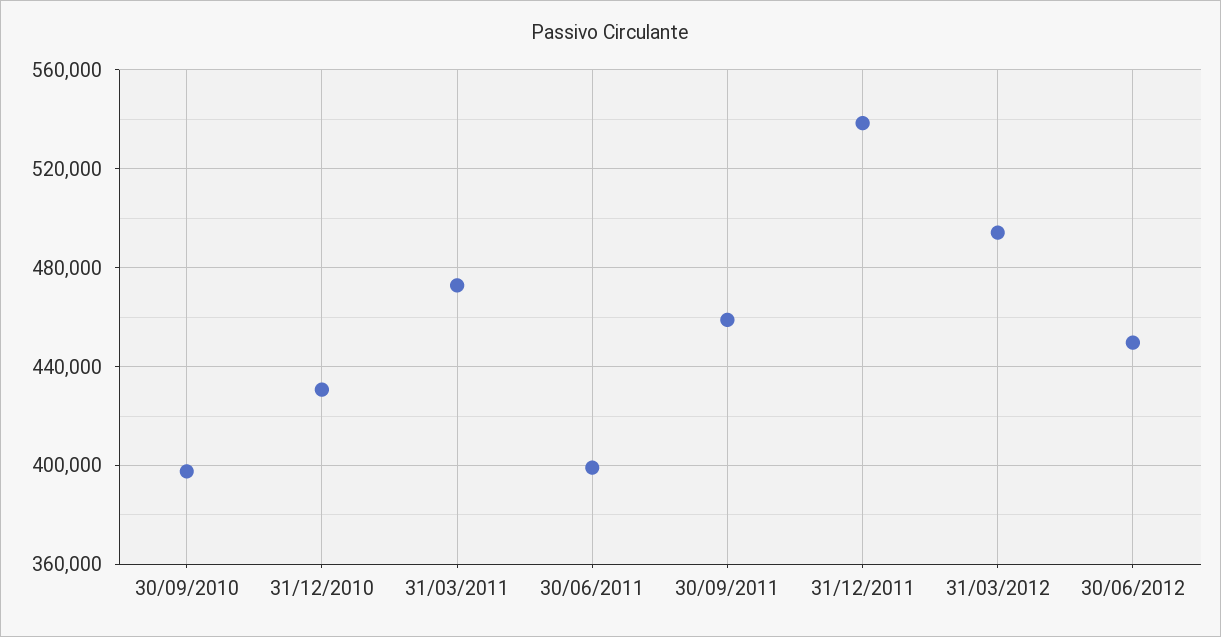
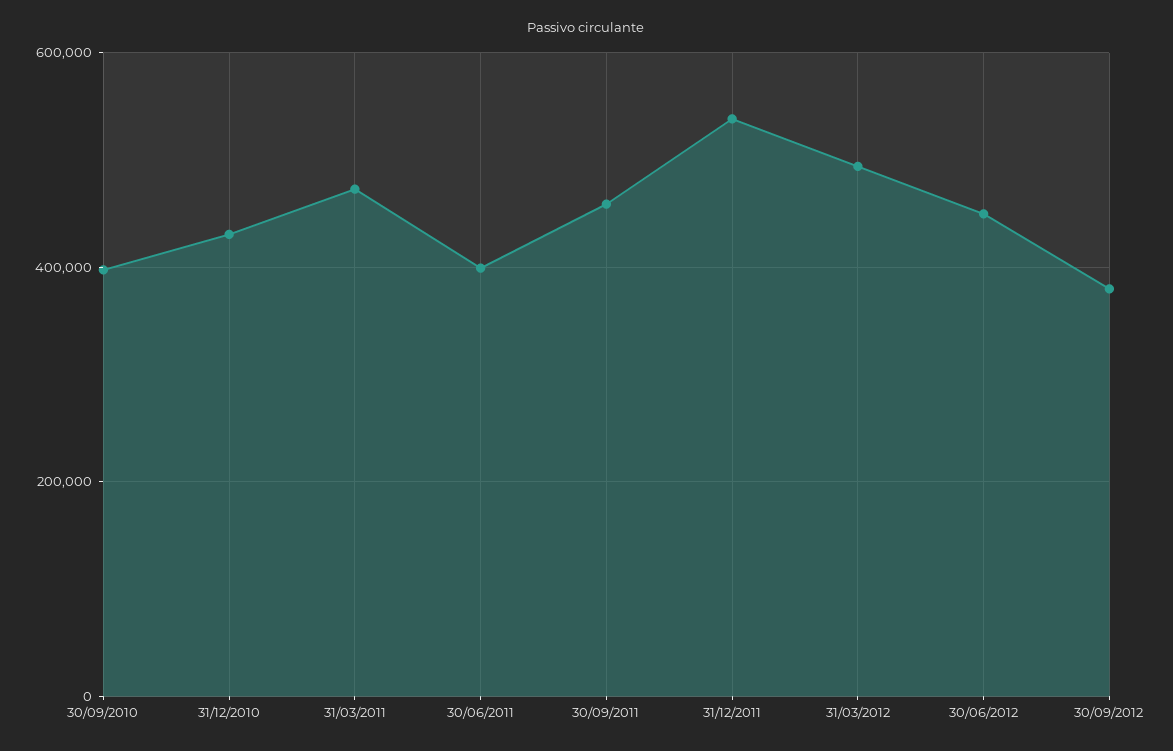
30/09/2012: none -> 380000

